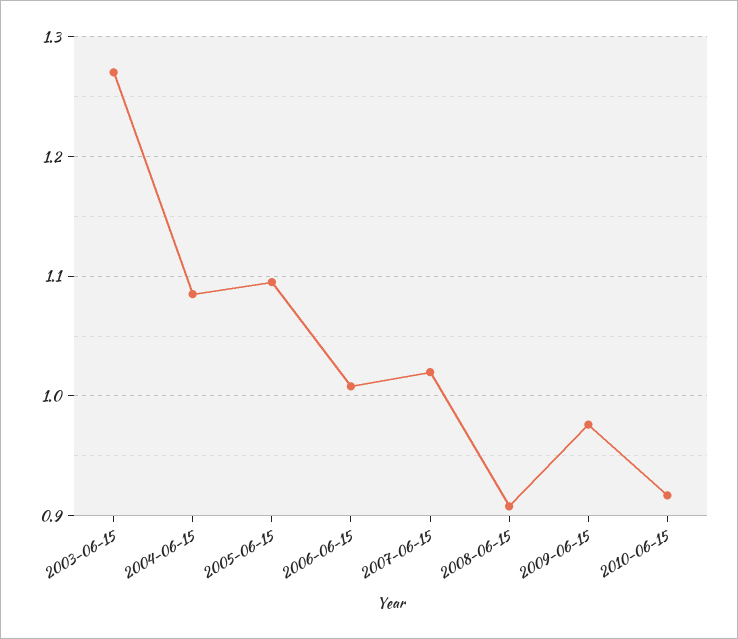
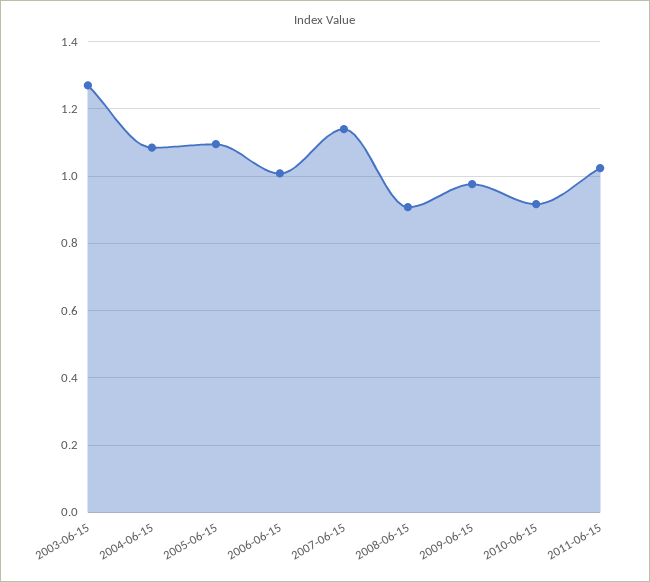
2007-06-15: 1.02 -> 1.14
2011-06-15: none -> 1.02

